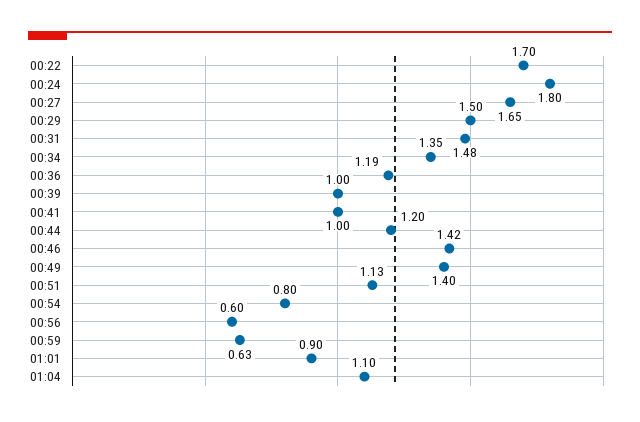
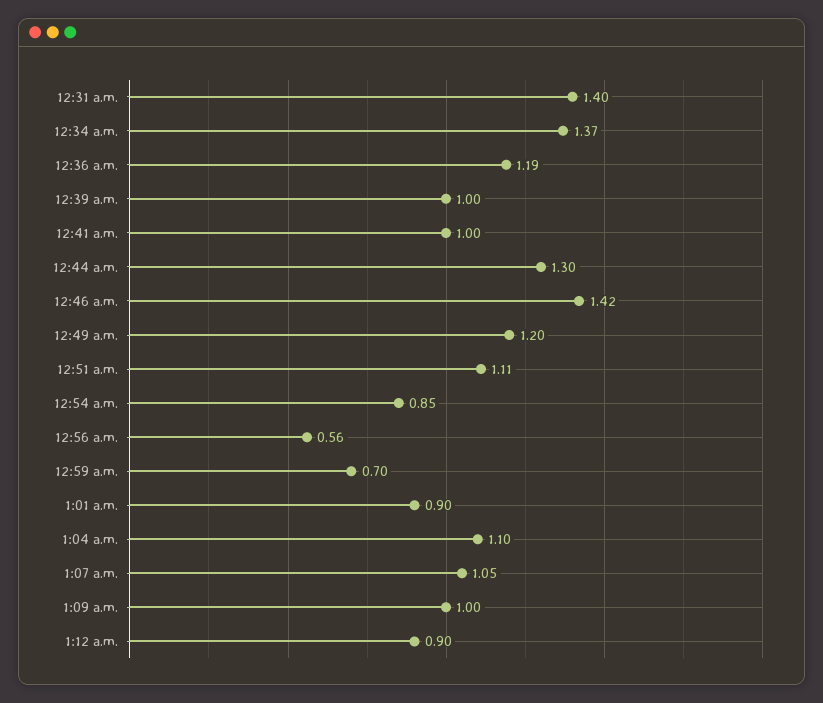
00:22: 1.7 -> none
00:24: 1.8 -> none
00:27: 1.65 -> none
00:29: 1.5 -> none
00:31: 1.48 -> 1.4
00:34: 1.35 -> 1.37
00:44: 1.2 -> 1.3
00:49: 1.4 -> 1.2
00:51: 1.13 -> 1.11
00:54: 0.8 -> 0.85
00:56: 0.6 -> 0.56
00:59: 0.63 -> 0.7
1:07 a.m.: none -> 1.05
1:09 a.m.: none -> 1
1:12 a.m.: none -> 0.9

